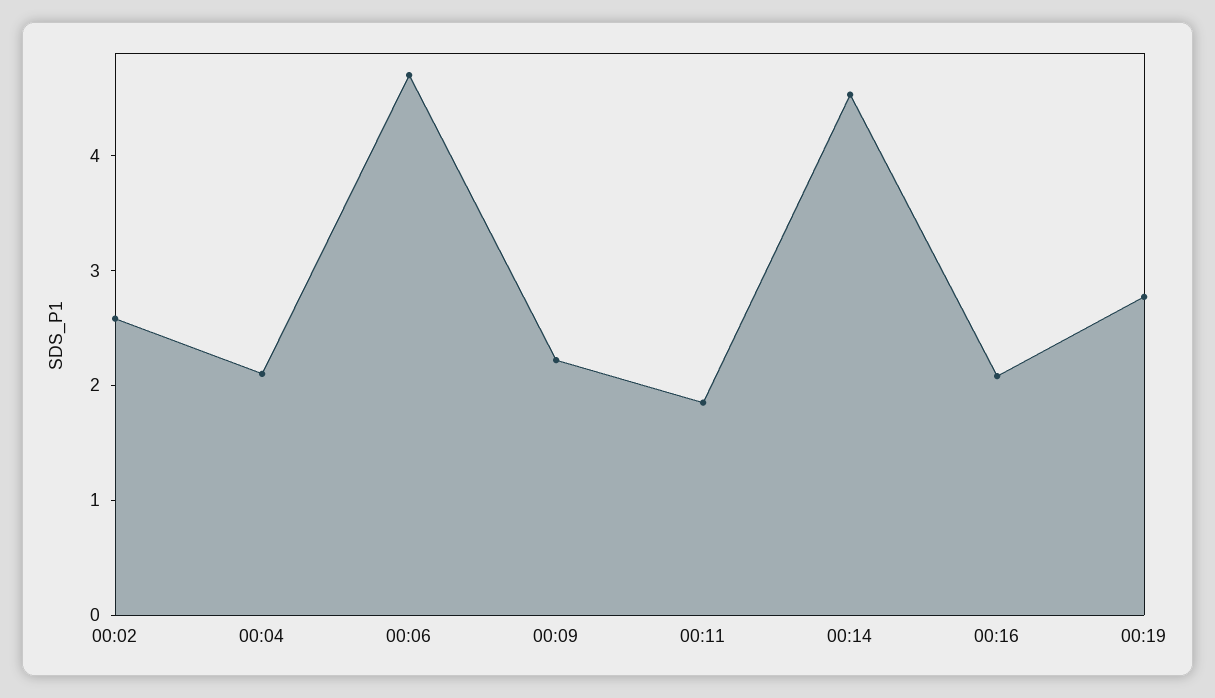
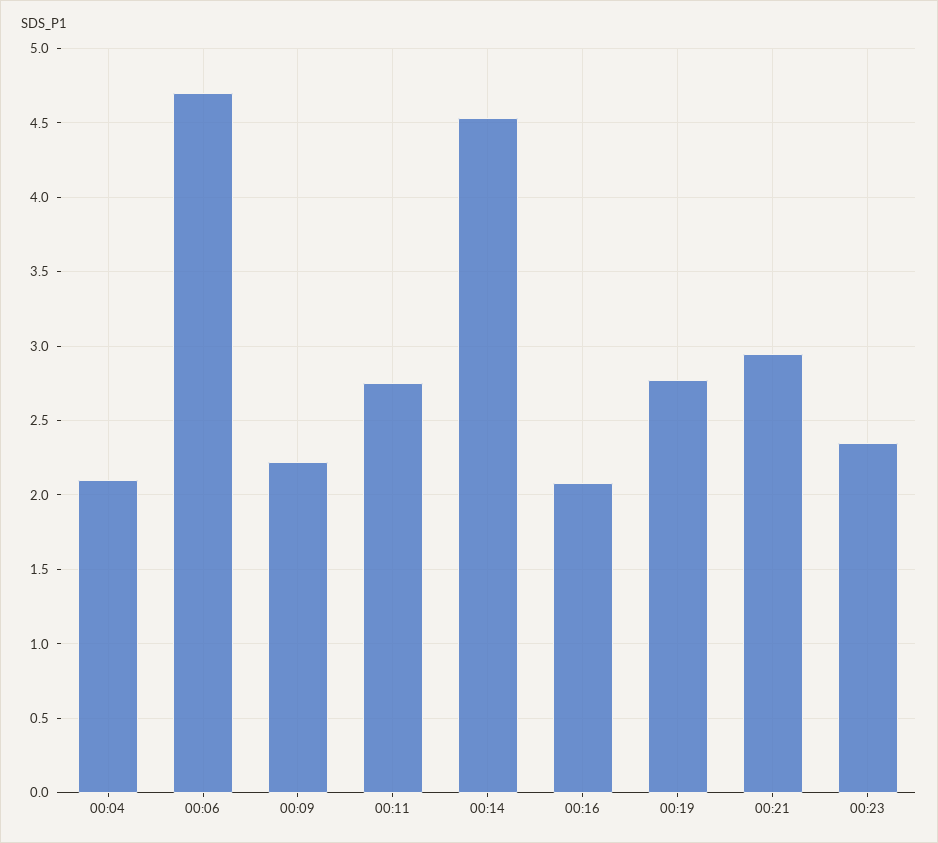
00:02: 2.6 -> none
00:11: 1.8 -> 2.75
00:21: none -> 2.95
00:23: none -> 2.35

